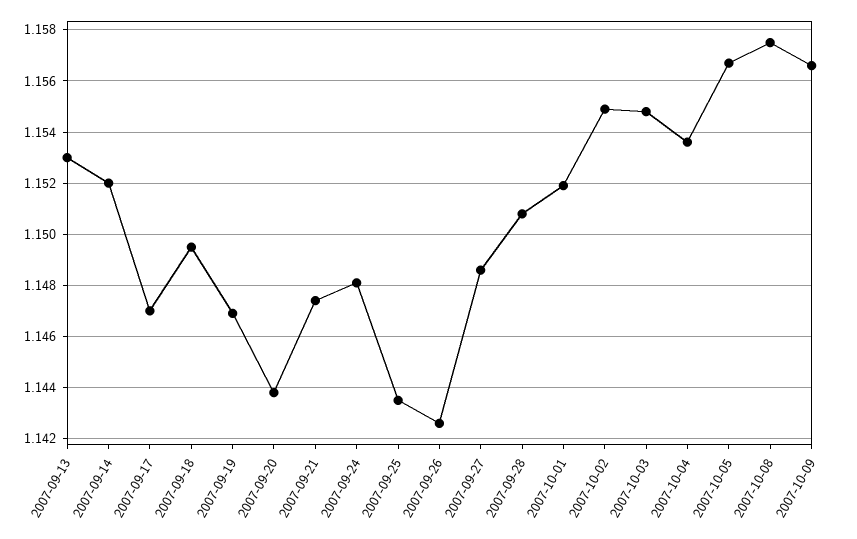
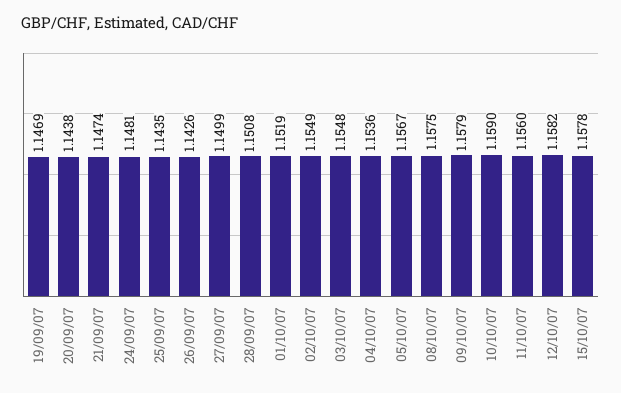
2007-09-13: 1.153 -> none
2007-09-14: 1.152 -> none
2007-09-17: 1.147 -> none
2007-09-18: 1.1495 -> none
2007-09-27: 1.1485 -> 1.1499
2007-10-09: 1.1565 -> 1.1579
10/10/07: none -> 1.159
11/10/07: none -> 1.156
12/10/07: none -> 1.1582
15/10/07: none -> 1.1578

